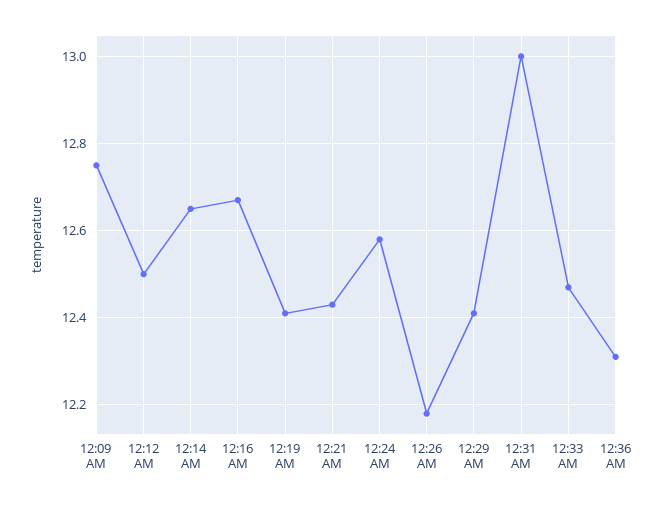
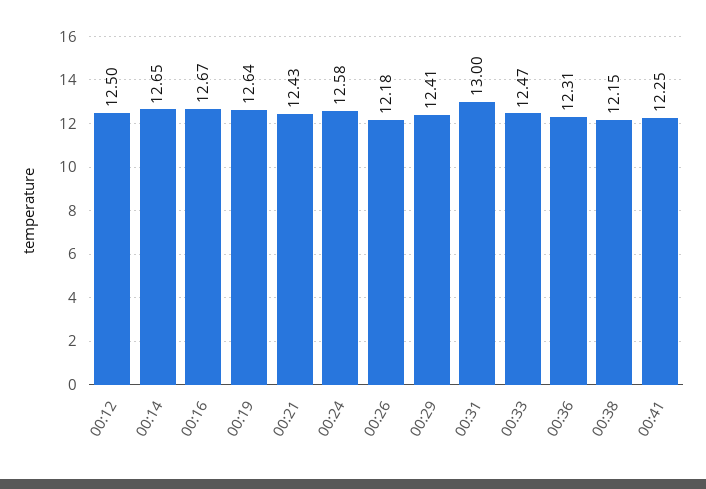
12:09 AM: 12.75 -> none
12:19 AM: 12.4 -> 12.64
00:38: none -> 12.15
00:41: none -> 12.25

